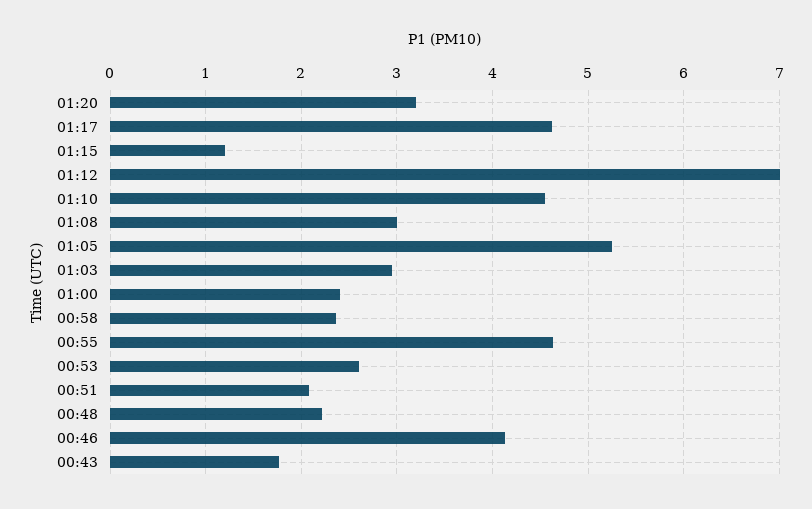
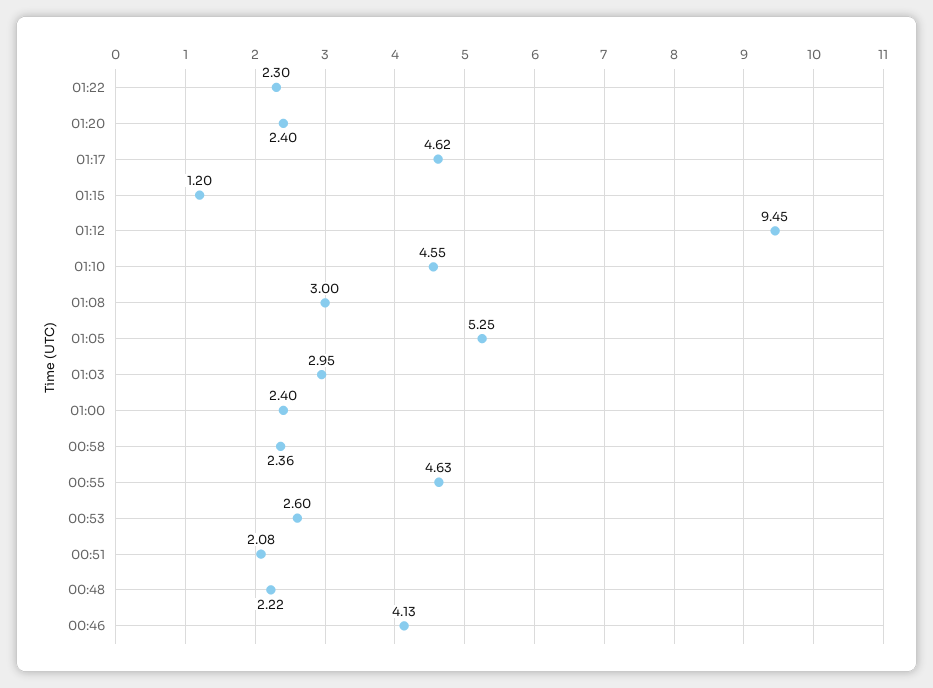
01:20: 3.2 -> 2.4
01:12: 7 -> 9.45
00:43: 1.8 -> none
01:22: none -> 2.3

